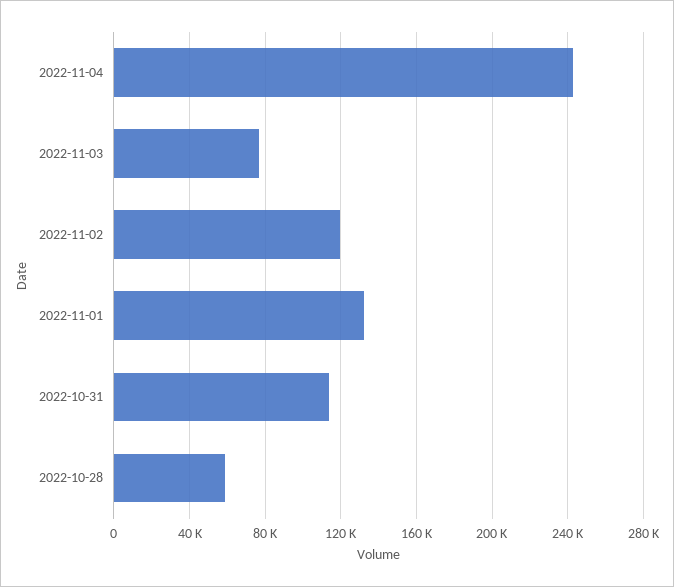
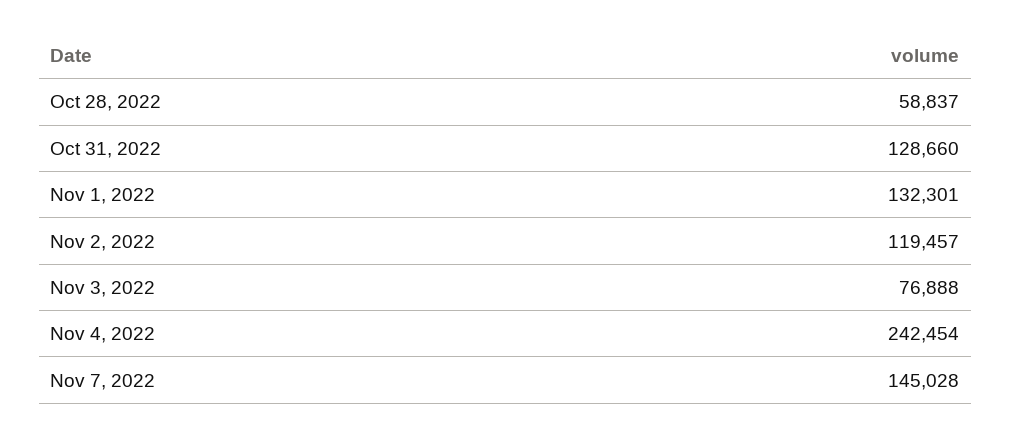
2022-10-31: 115000 -> 128660
Nov 7, 2022: none -> 145028

